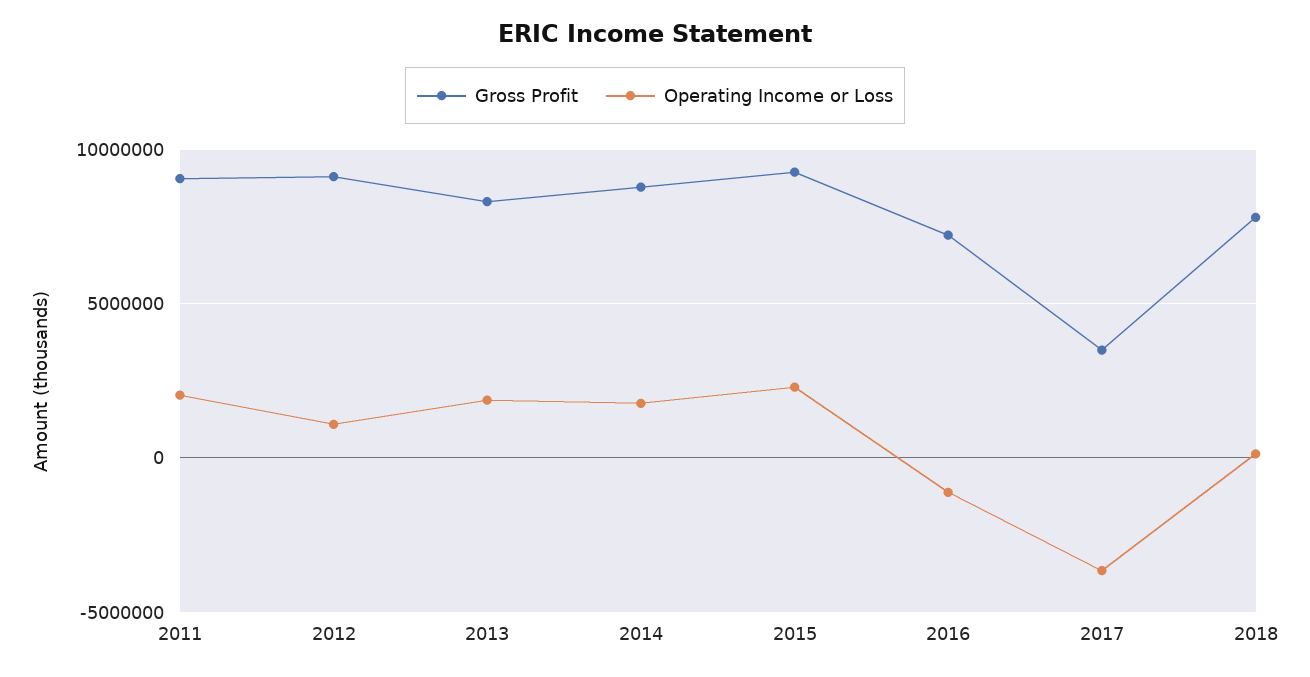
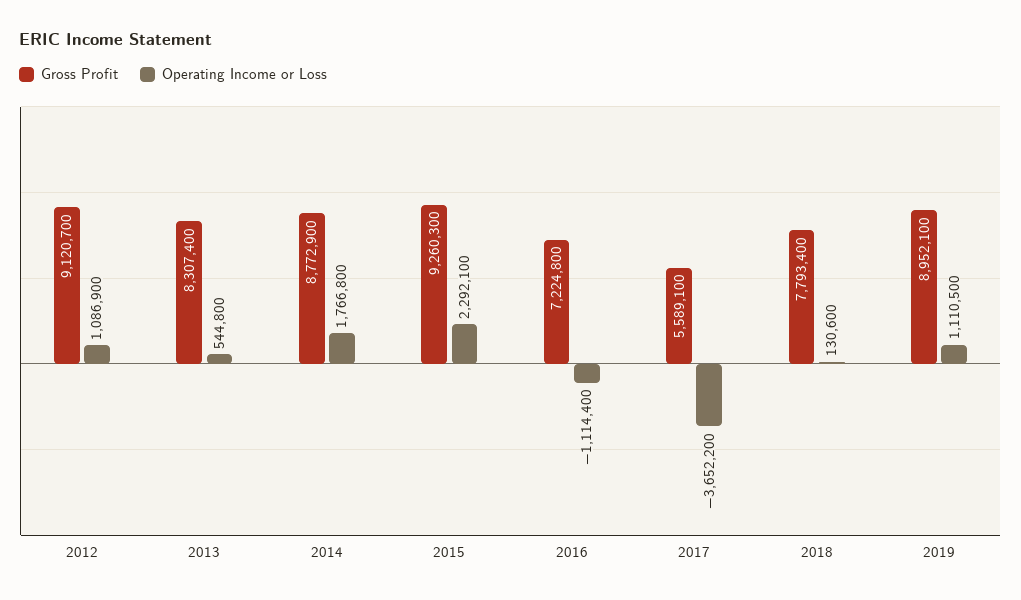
Gross Profit, 2011: 9000000 -> none
Operating Income or Loss, 2011: 2000000 -> none
Operating Income or Loss, 2013: 2000000 -> 544800
Gross Profit, 2017: 3500000 -> 5589100
Gross Profit, 2019: none -> 8952100
Operating Income or Loss, 2019: none -> 1110500

